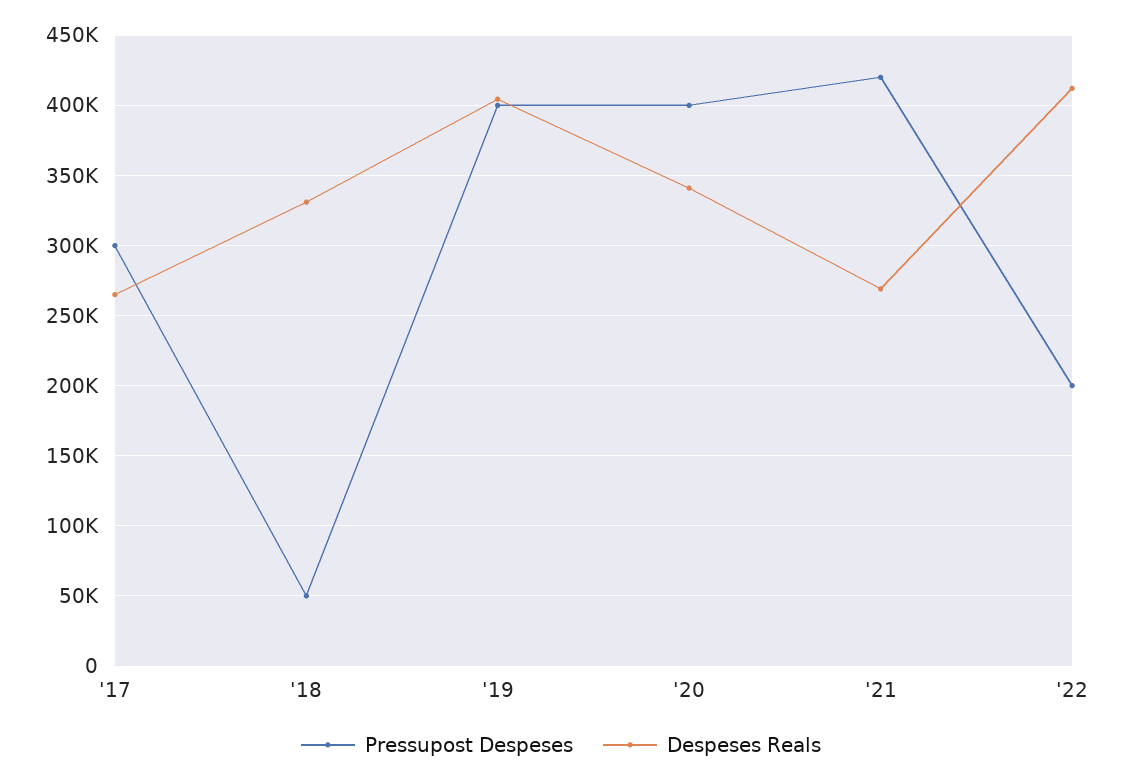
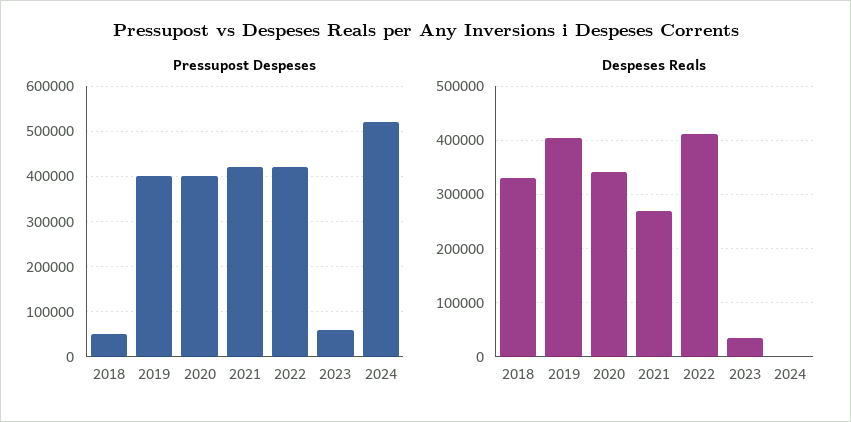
Pressupost Despeses, '17: 300000 -> none
Despeses Reals, '17: 265000 -> none
Pressupost Despeses, '22: 200000 -> 420000
Pressupost Despeses, 2023: none -> 60000
Pressupost Despeses, 2024: none -> 520000
Despeses Reals, 2023: none -> 40000
Despeses Reals, 2024: none -> 0

